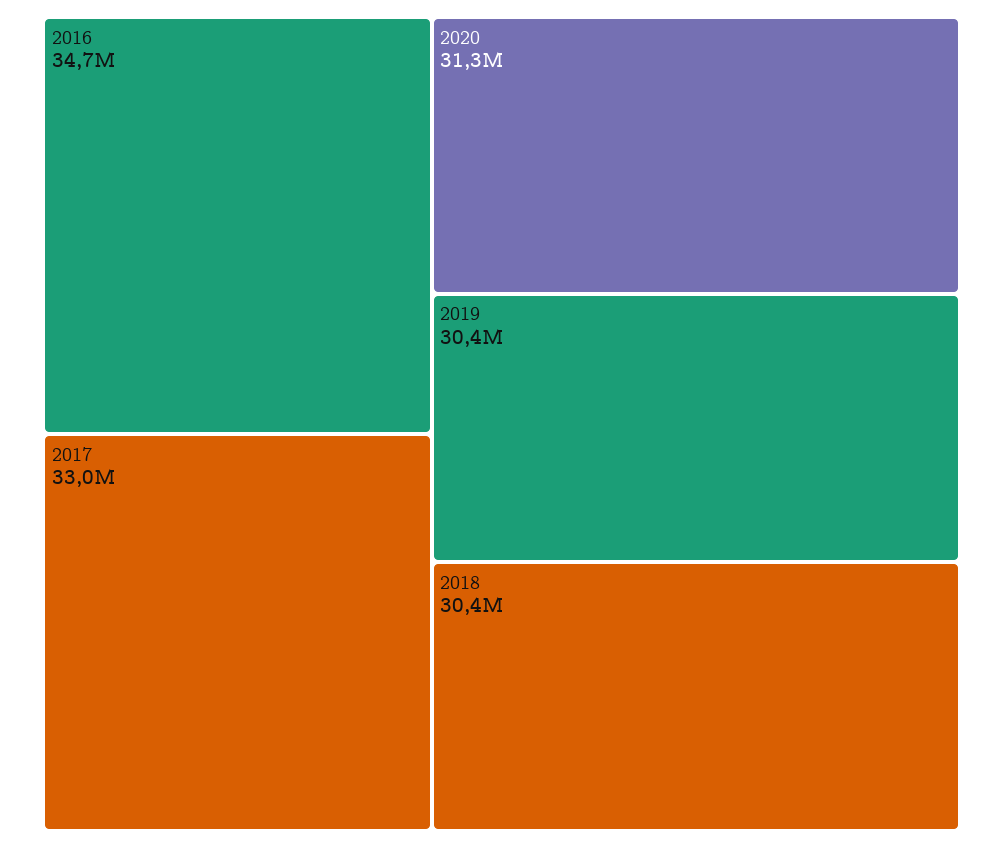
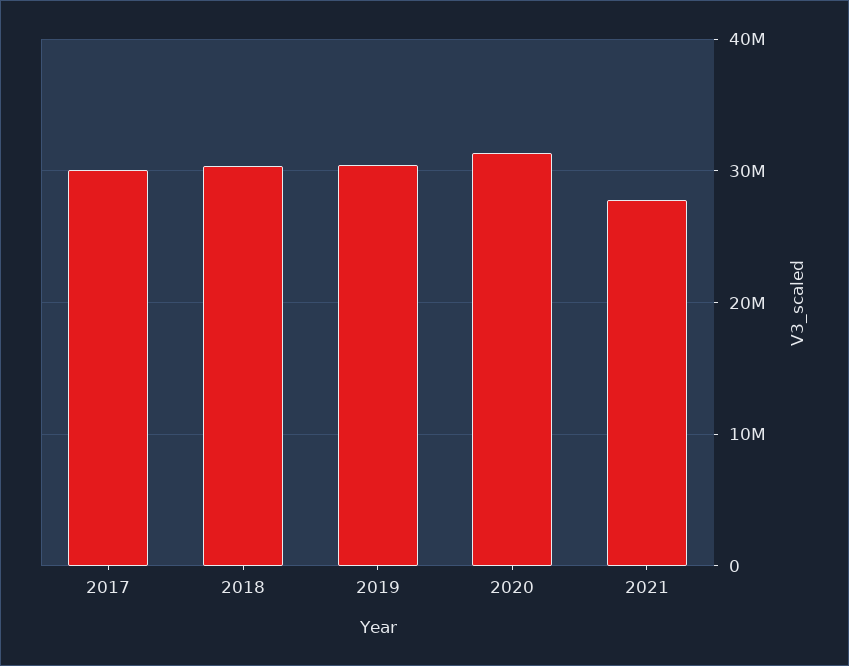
2016: 34700000 -> none
2017: 33000000 -> 30000000
2021: none -> 28000000

